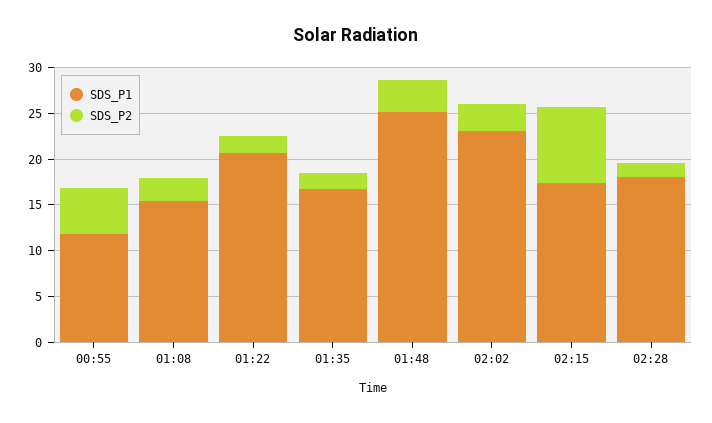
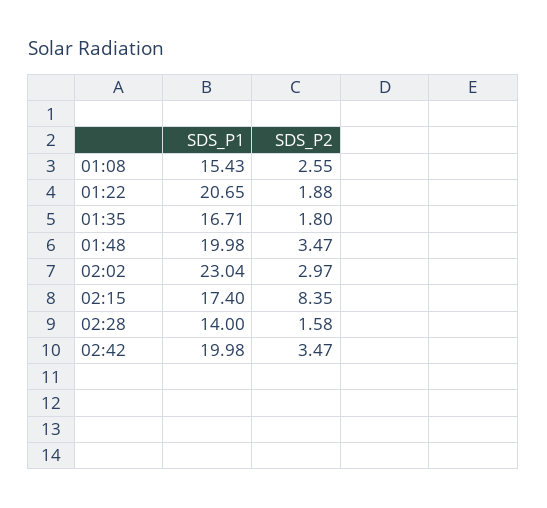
SDS_P1, 00:55: 12 -> none
SDS_P2, 00:55: 5 -> none
SDS_P1, 01:48: 25 -> 19.98
SDS_P1, 02:28: 18 -> 14
SDS_P1, 02:42: none -> 19.98
SDS_P2, 02:42: none -> 3.47

